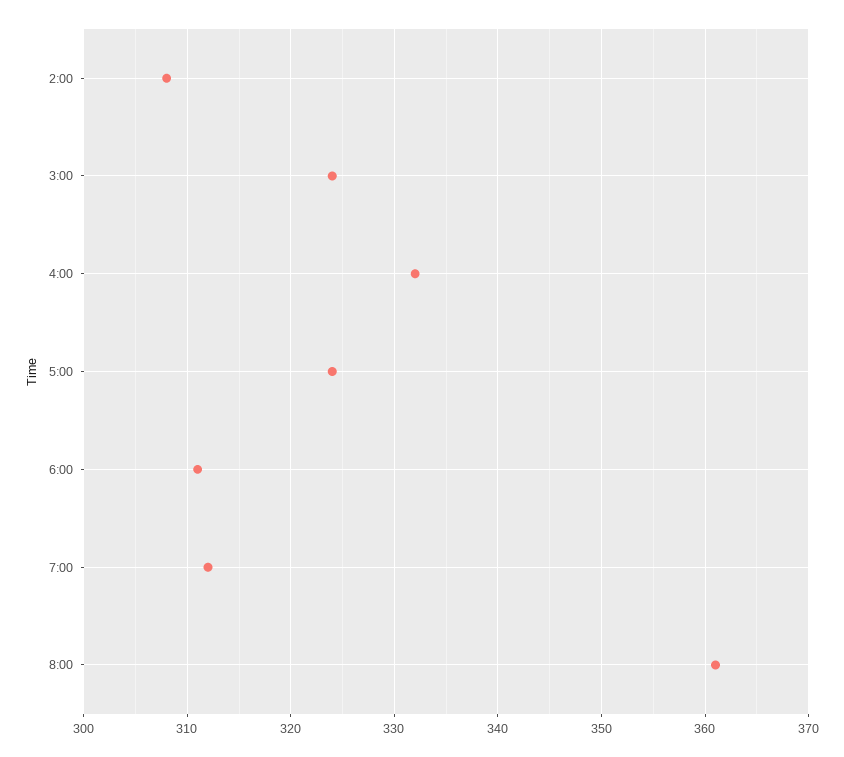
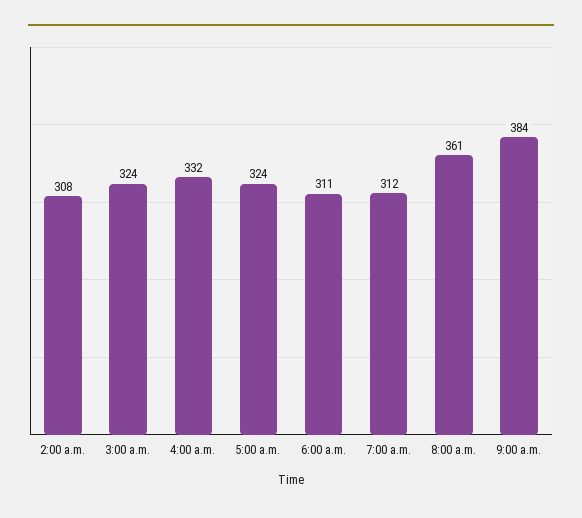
9:00 a.m.: none -> 384

